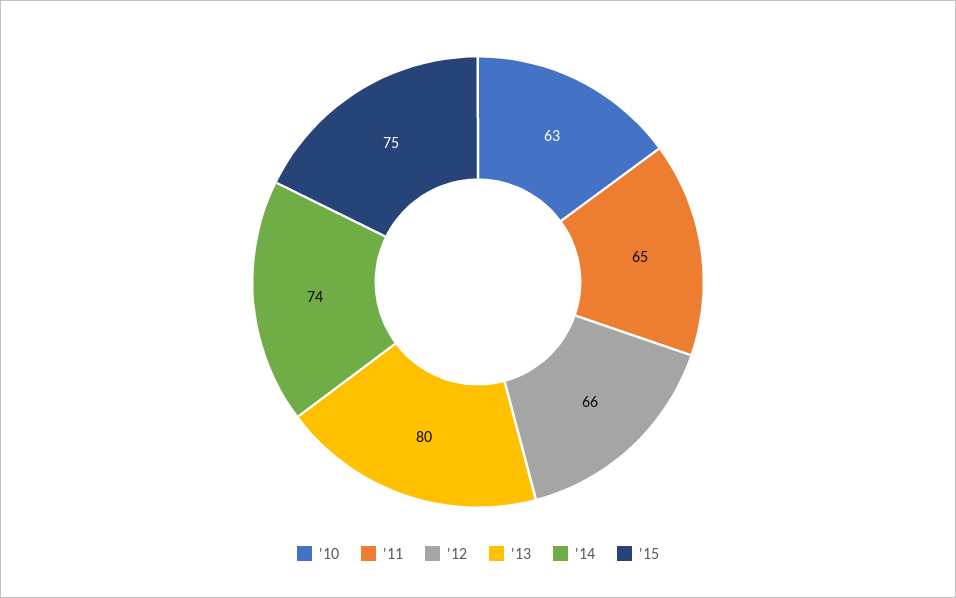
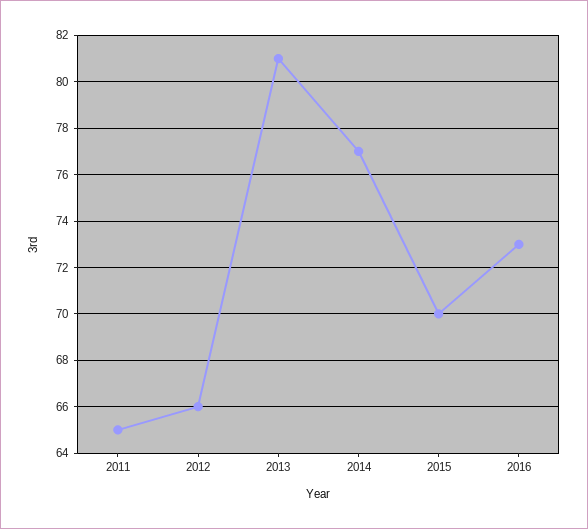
'10: 63 -> none
'13: 80 -> 81
'14: 74 -> 77
'15: 75 -> 70
2016: none -> 73

